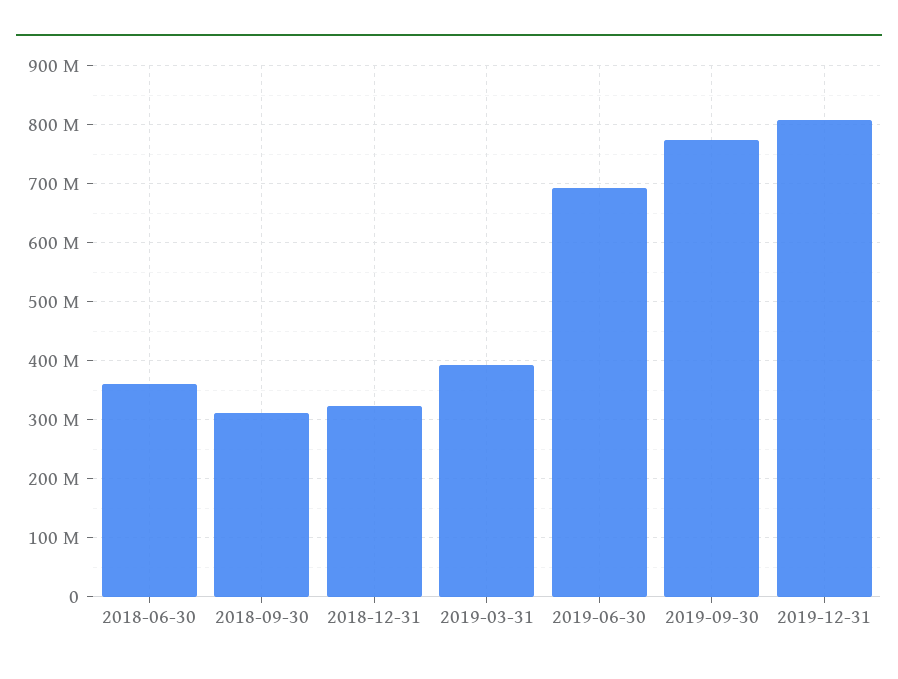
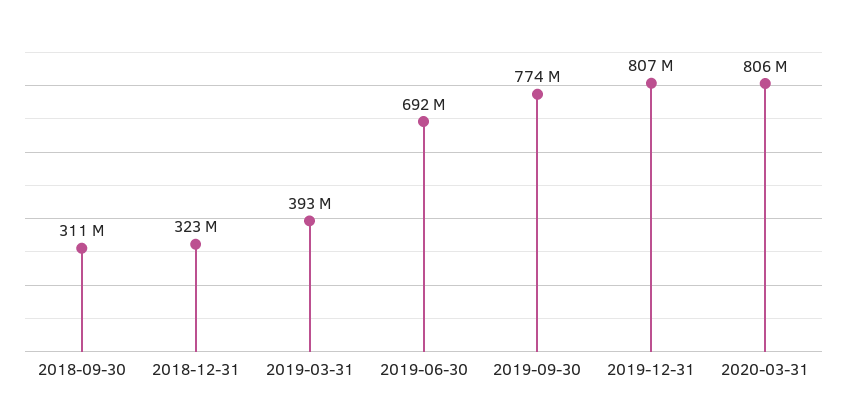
2018-06-30: 360000000 -> none
2020-03-31: none -> 806000000

